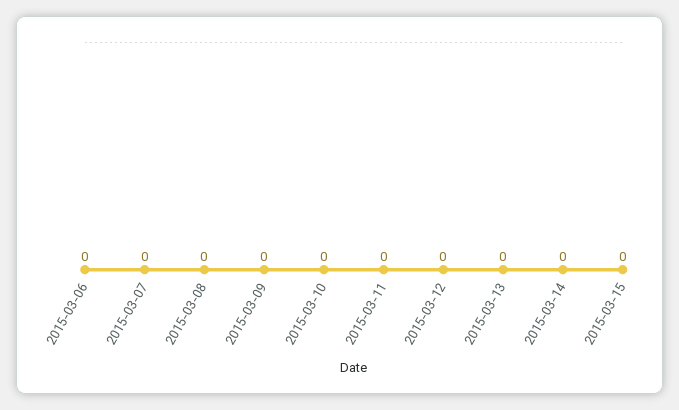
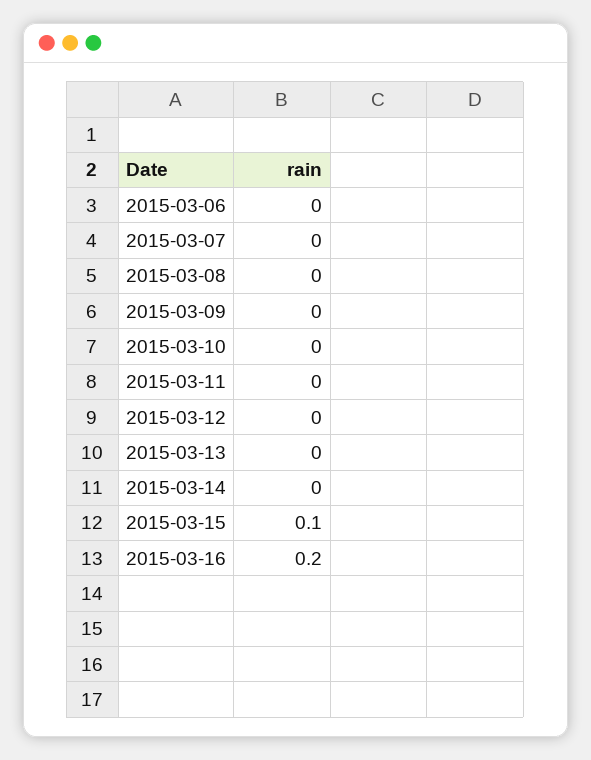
2015-03-15: 0 -> 0.1
2015-03-16: none -> 0.2

